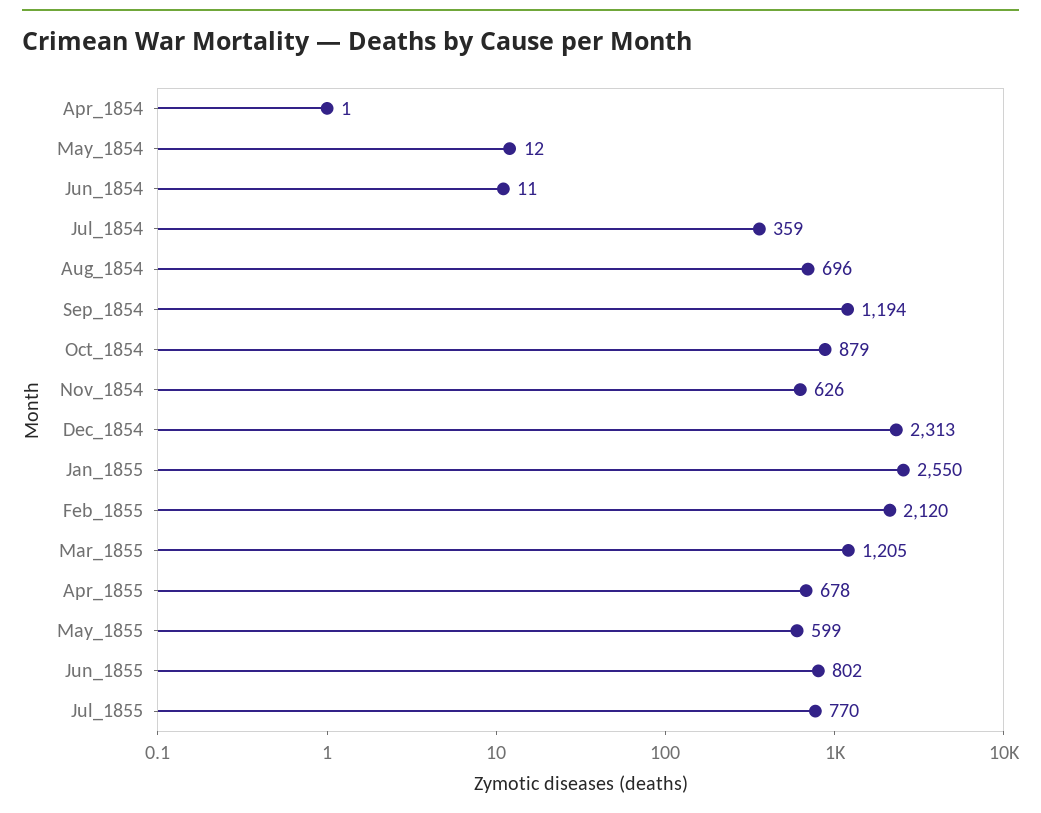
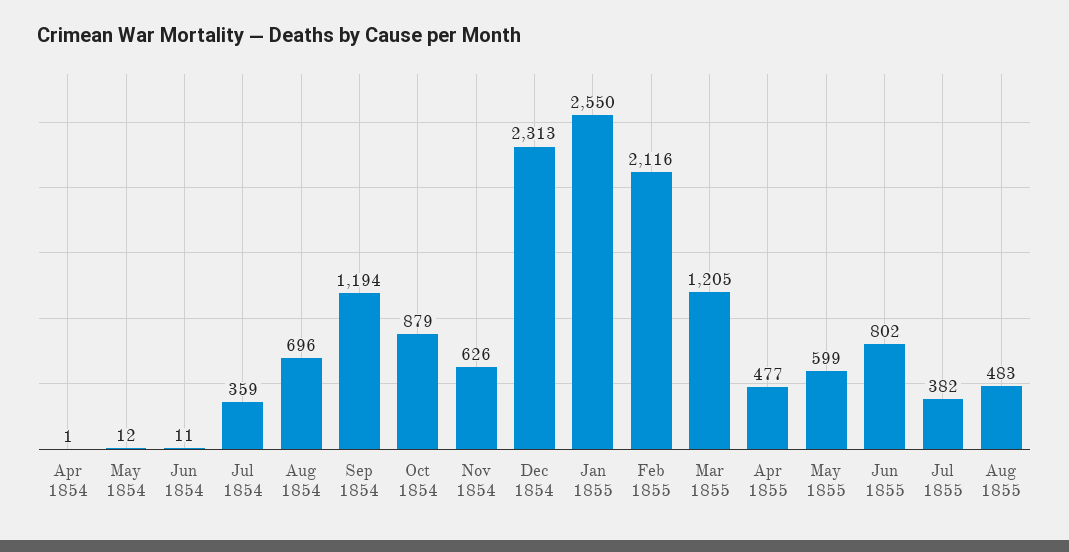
Feb_1855: 2120 -> 2116
Apr_1855: 678 -> 477
Jul_1855: 770 -> 382
Aug 1855: none -> 483

